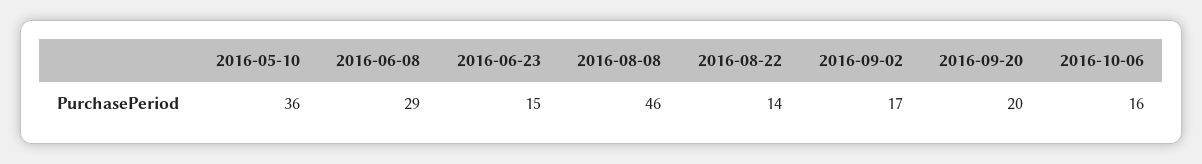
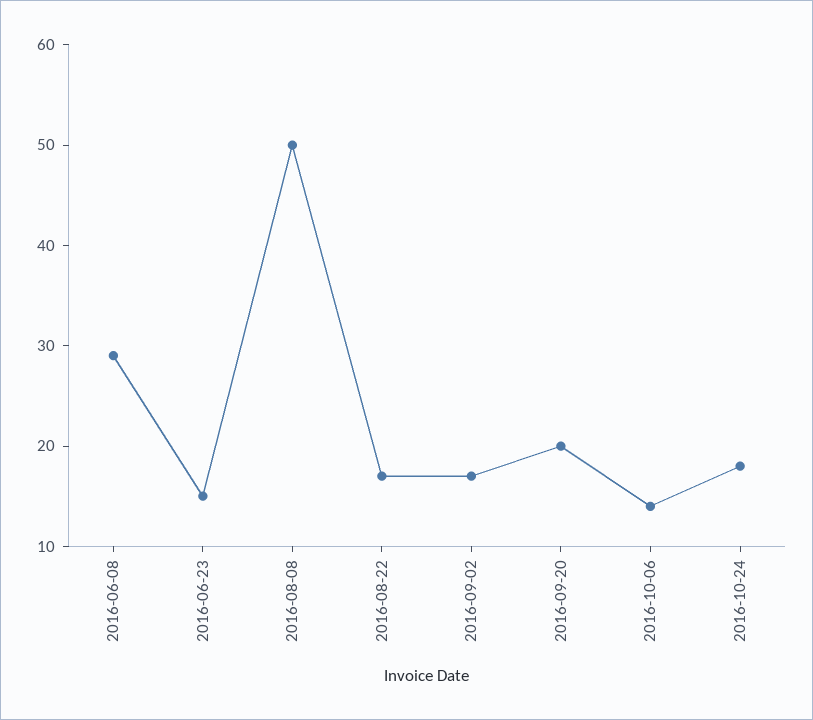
2016-05-10: 36 -> none
2016-08-08: 46 -> 50
2016-08-22: 14 -> 17
2016-10-06: 16 -> 14
2016-10-24: none -> 18

